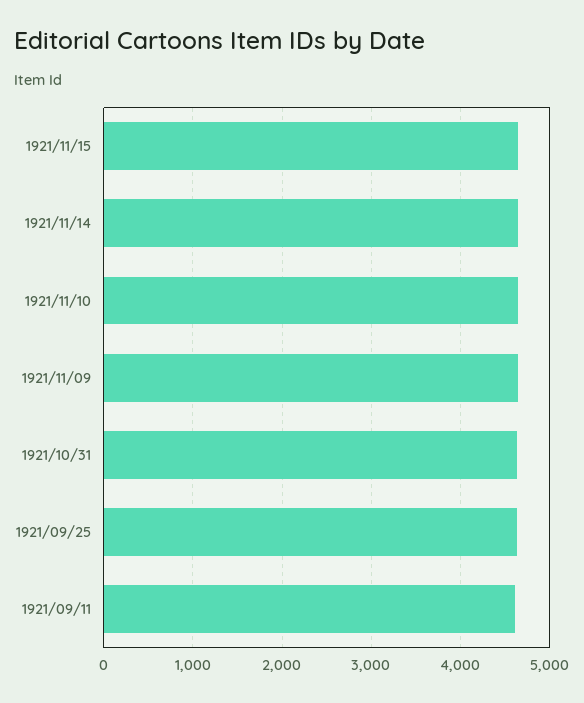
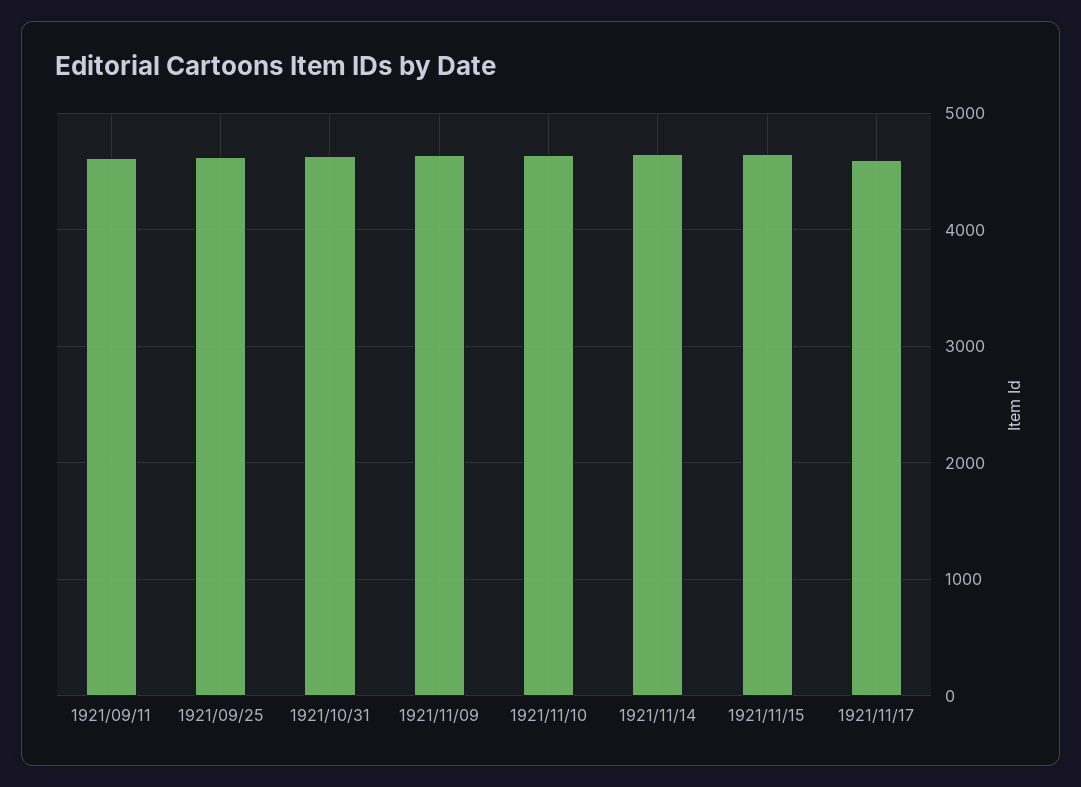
1921/11/17: none -> 4600

